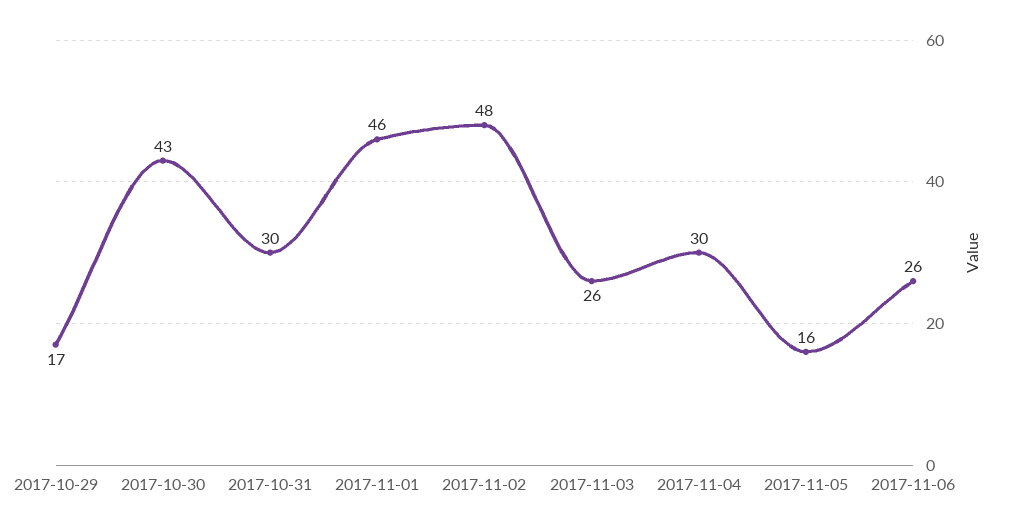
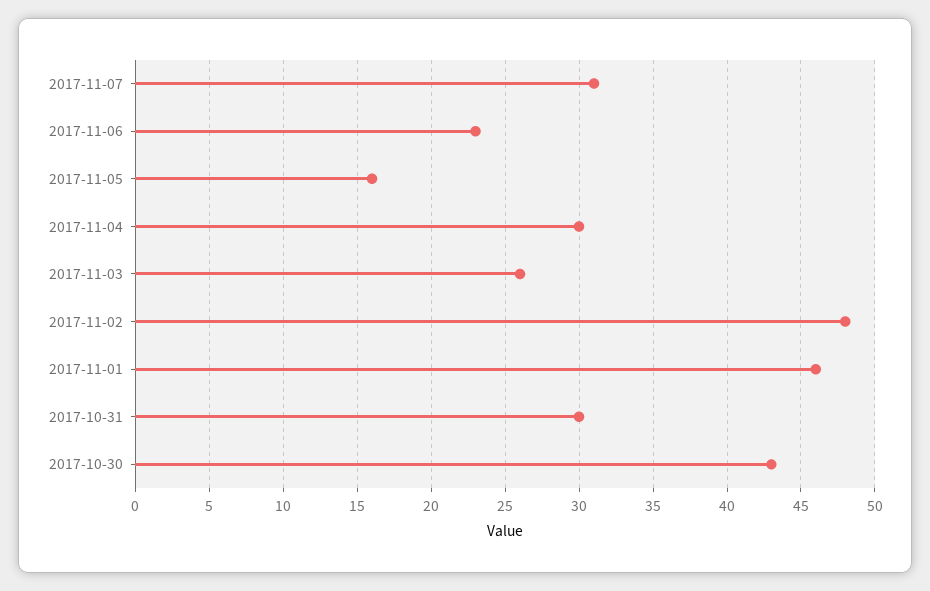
2017-10-29: 17 -> none
2017-11-06: 26 -> 23
2017-11-07: none -> 31

